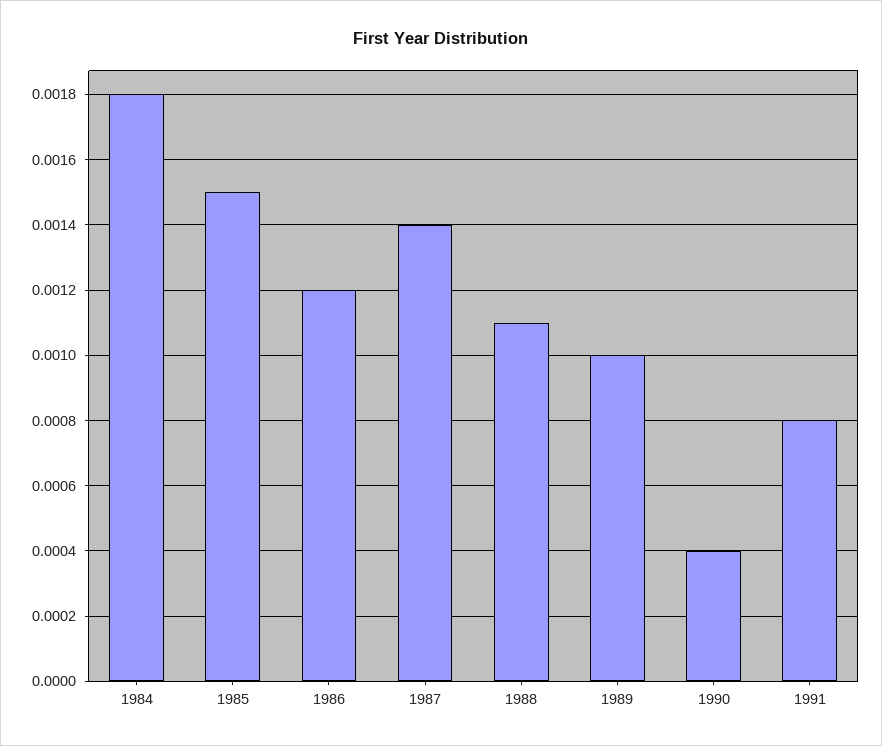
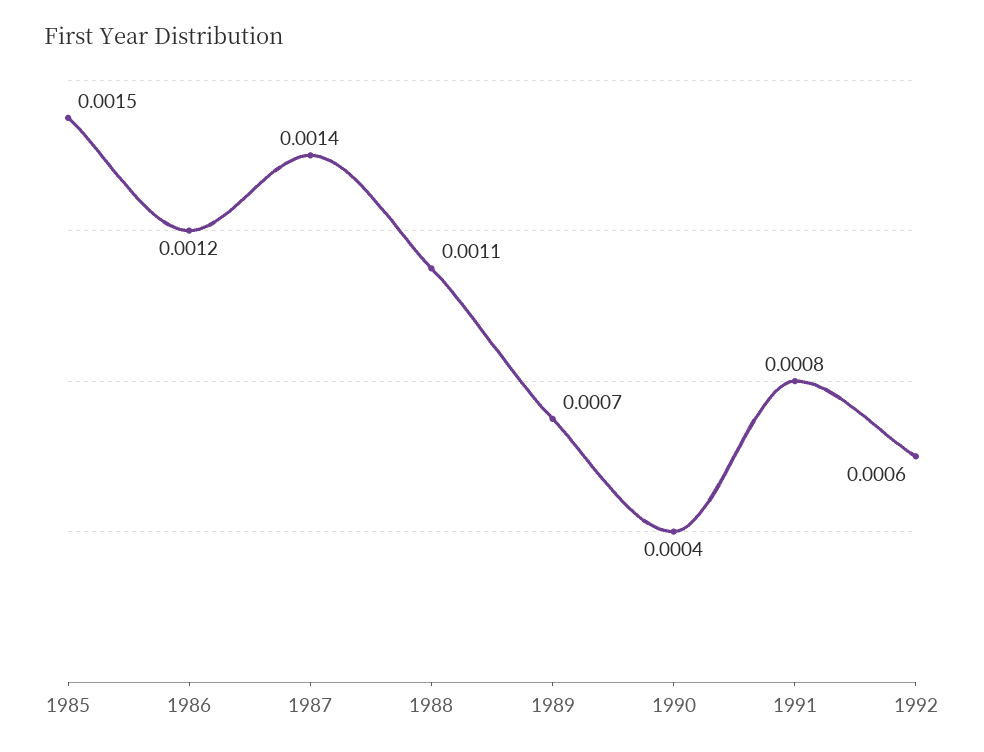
1984: 0.0018 -> none
1989: 0.001 -> 0.0007
1992: none -> 0.0006

